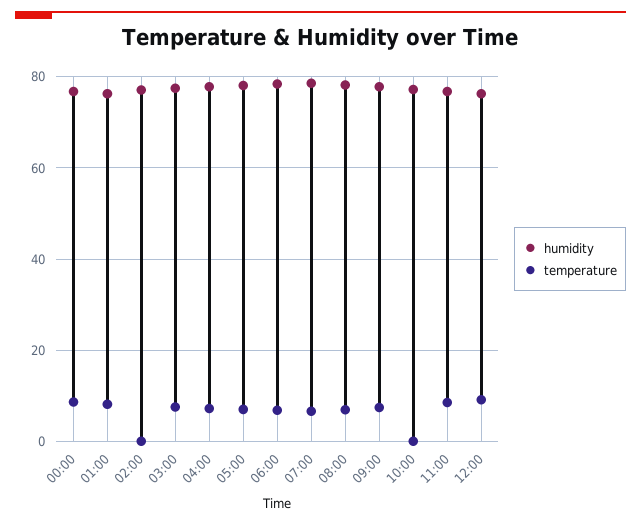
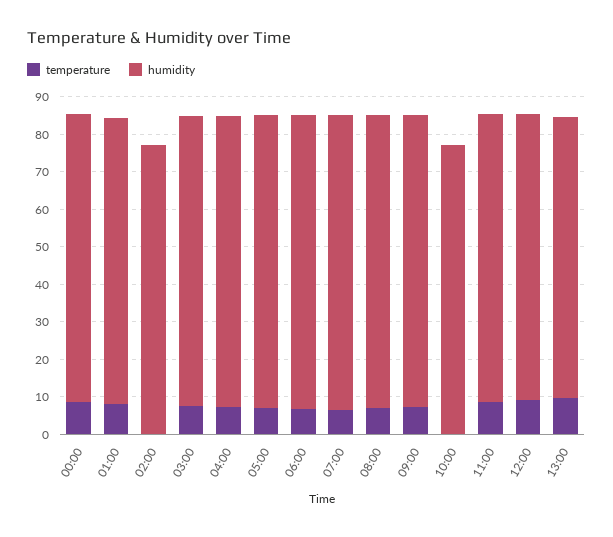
temperature, 13:00: none -> 10
humidity, 13:00: none -> 75

